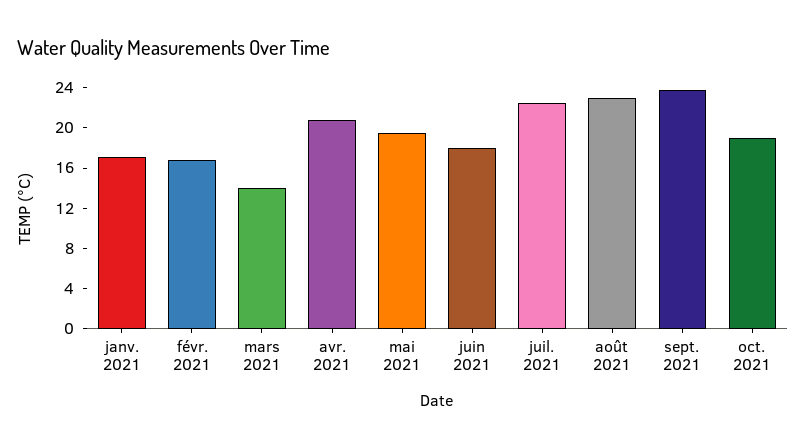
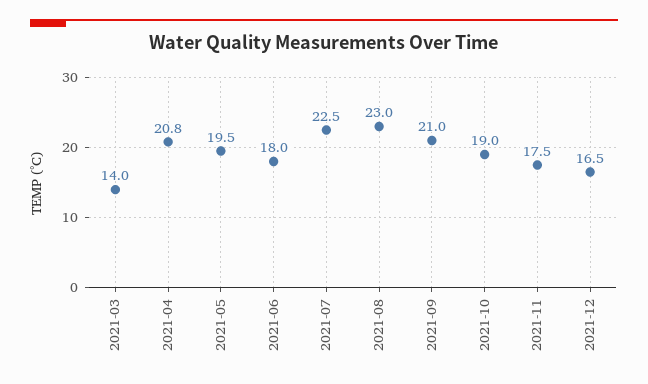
janv. 2021: 17 -> none
févr. 2021: 17 -> none
sept. 2021: 24 -> 21
2021-11: none -> 17.5
2021-12: none -> 16.5

